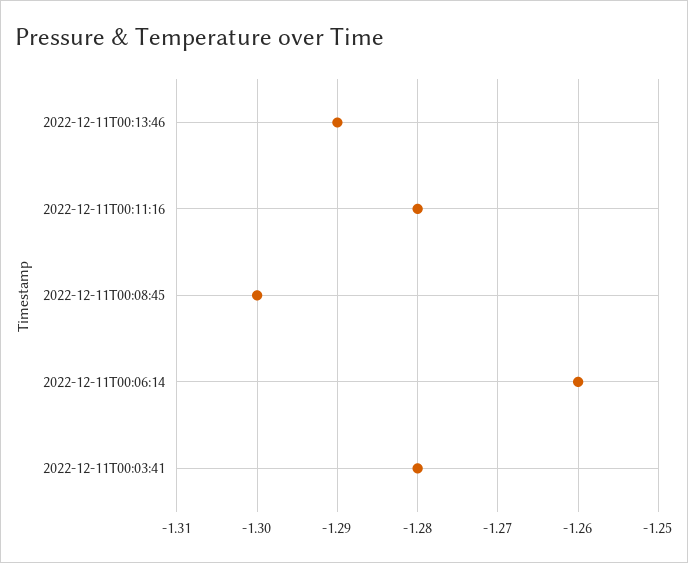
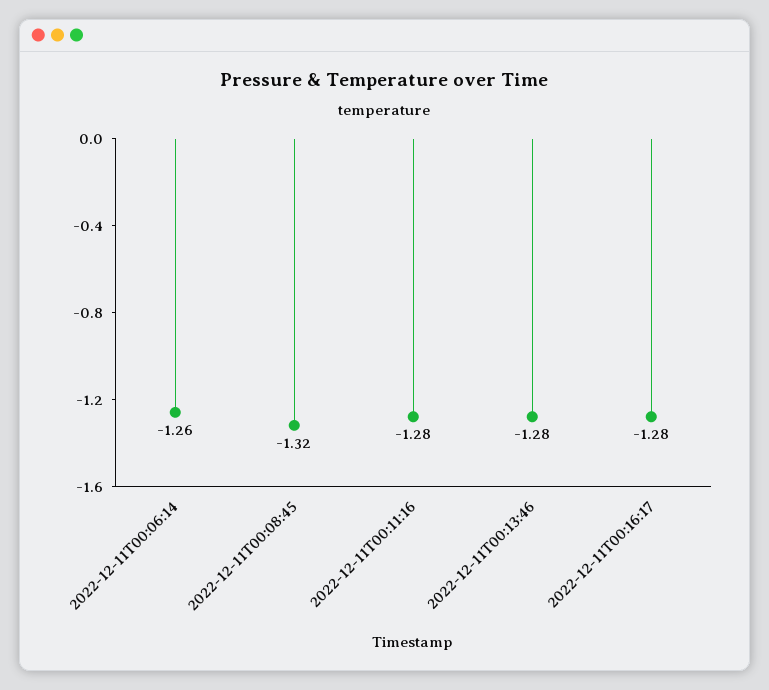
2022-12-11T00:13:46: -1.29 -> -1.28
2022-12-11T00:08:45: -1.3 -> -1.32
2022-12-11T00:03:41: -1.28 -> none
2022-12-11T00:16:17: none -> -1.28

